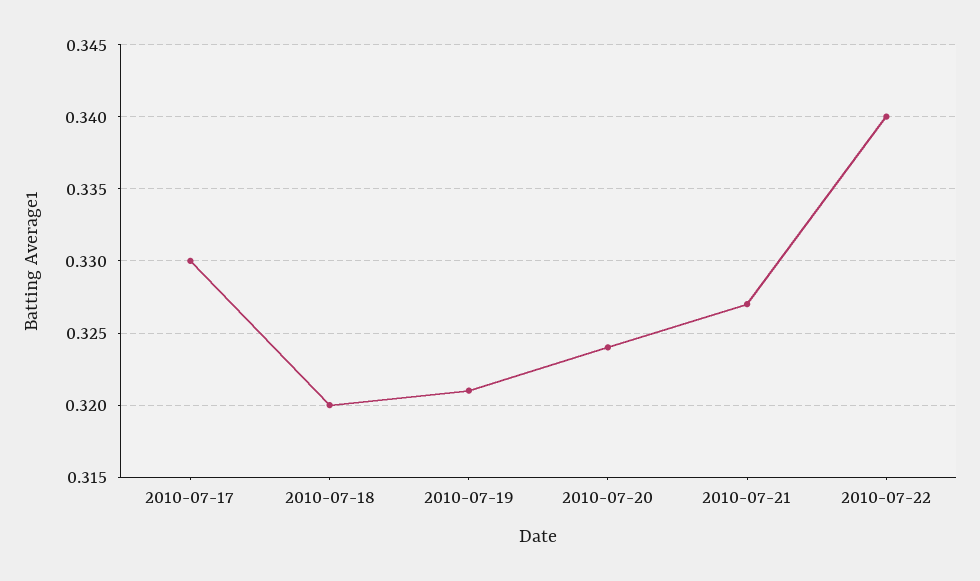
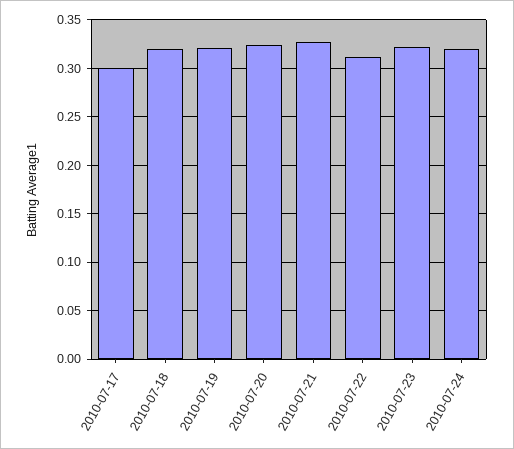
2010-07-17: 0.33 -> 0.3
2010-07-22: 0.34 -> 0.31
2010-07-23: none -> 0.32
2010-07-24: none -> 0.32

